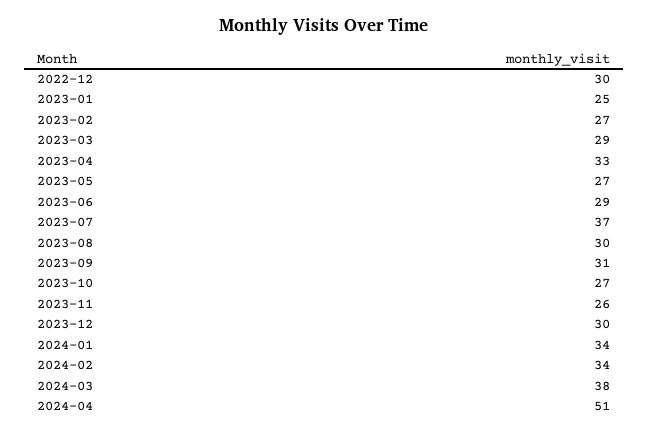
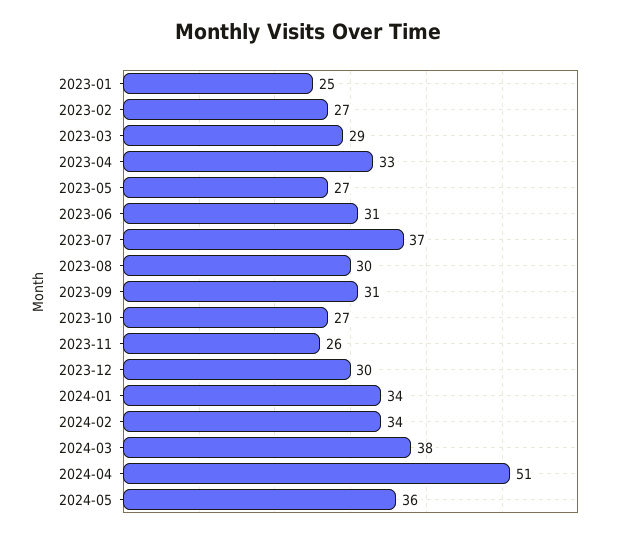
2022-12: 30 -> none
2023-06: 29 -> 31
2024-05: none -> 36

